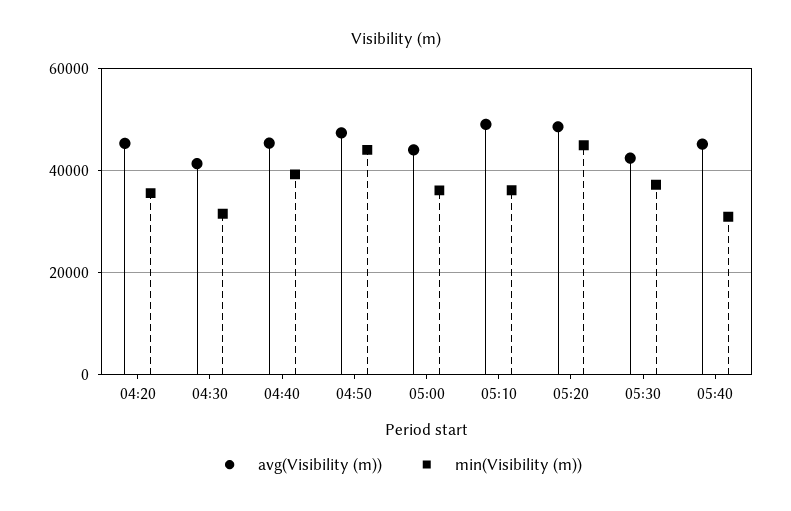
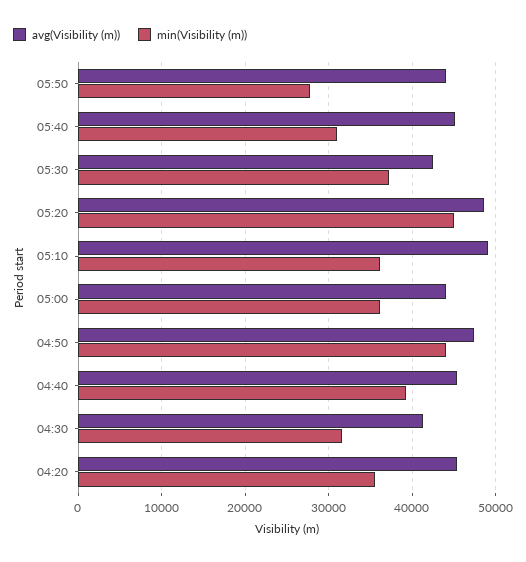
avg(Visibility (m)), 05:50: none -> 44000
min(Visibility (m)), 05:50: none -> 28000

